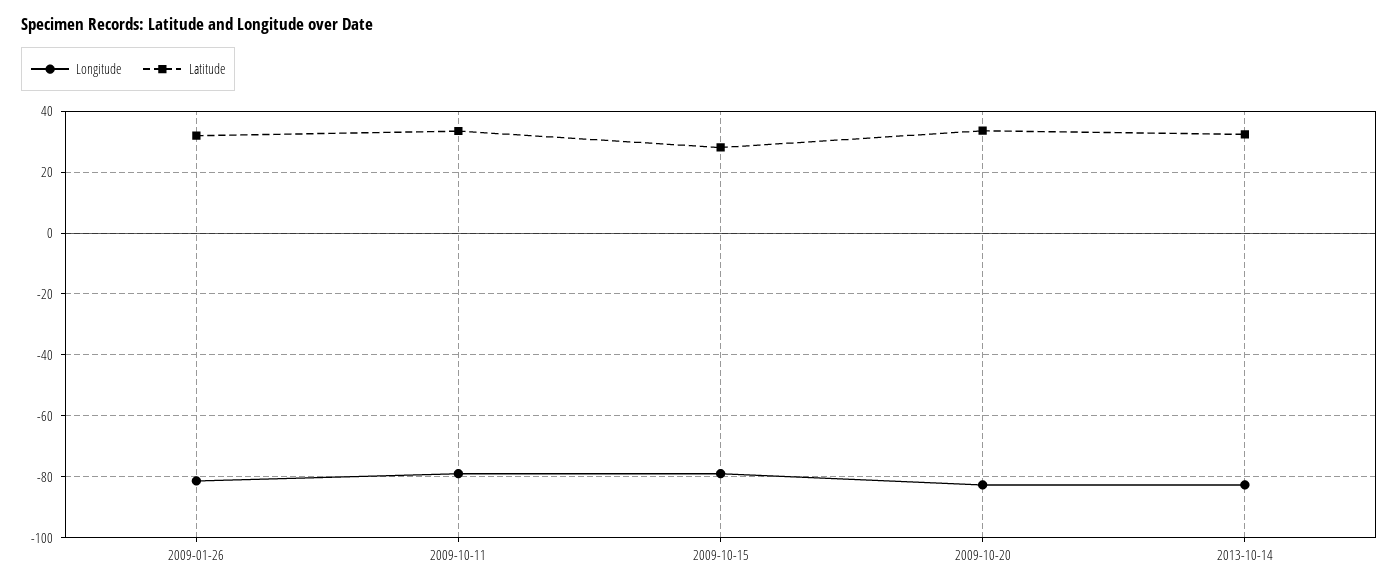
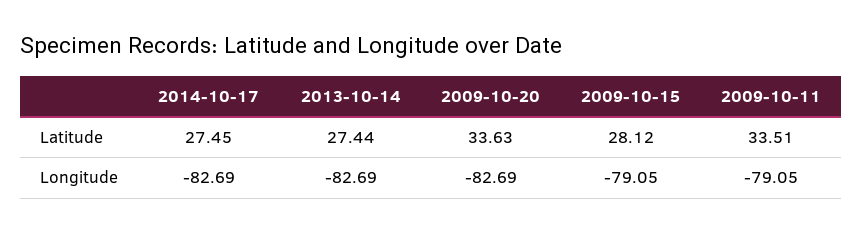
Longitude, 2009-01-26: -82 -> none
Latitude, 2009-01-26: 32 -> none
Latitude, 2013-10-14: 32 -> 27.44
Latitude, 2014-10-17: none -> 27.45
Longitude, 2014-10-17: none -> -82.69

